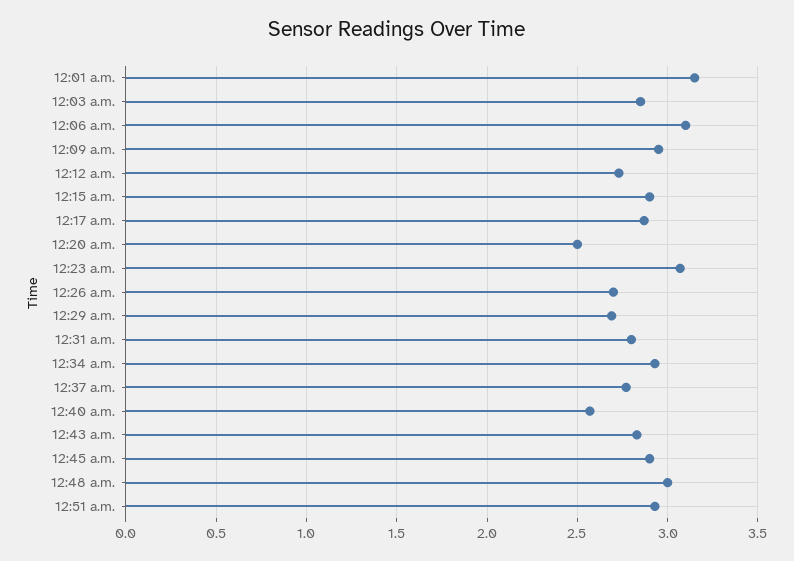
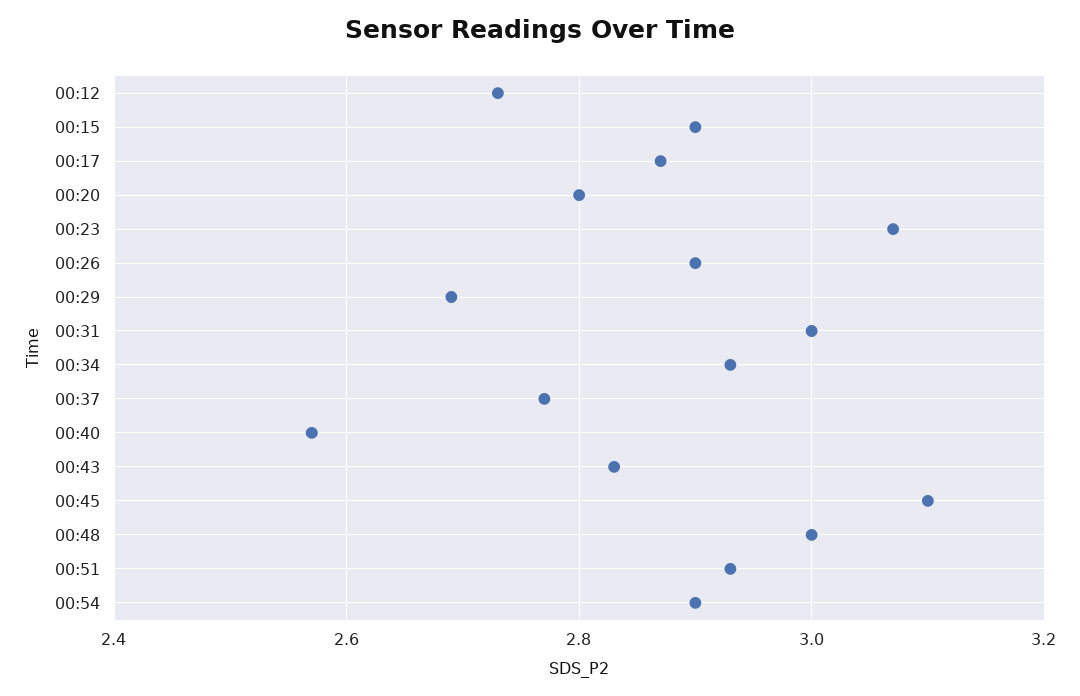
12:01 a.m.: 3.15 -> none
12:03 a.m.: 2.85 -> none
12:06 a.m.: 3.1 -> none
12:09 a.m.: 2.95 -> none
12:20 a.m.: 2.5 -> 2.8
12:26 a.m.: 2.7 -> 2.9
12:31 a.m.: 2.8 -> 3
12:45 a.m.: 2.9 -> 3.1
00:54: none -> 2.9

